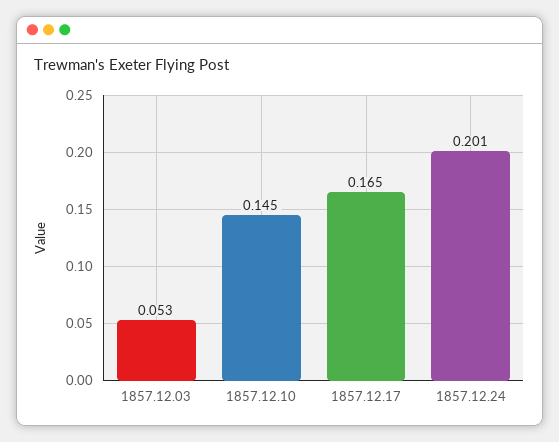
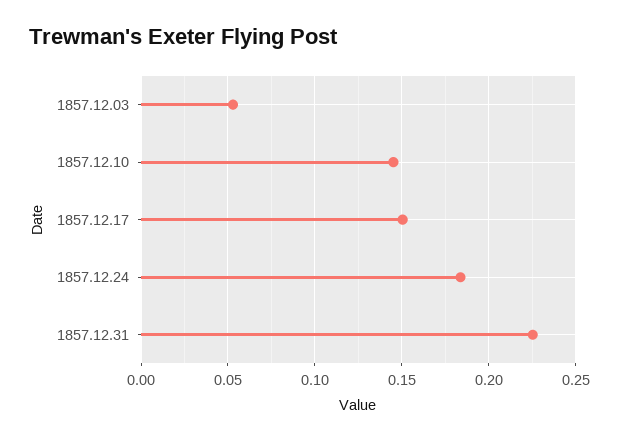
1857.12.17: 0.165 -> 0.15
1857.12.24: 0.201 -> 0.185
1857.12.31: none -> 0.225

